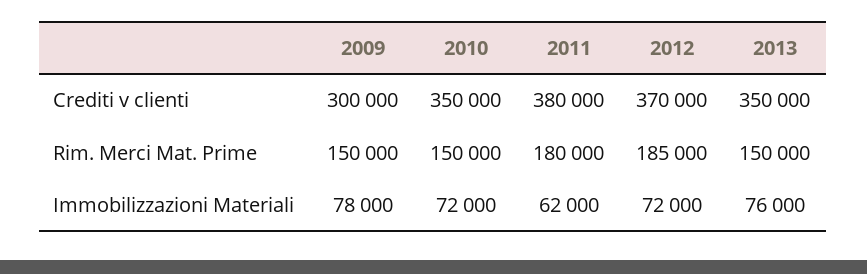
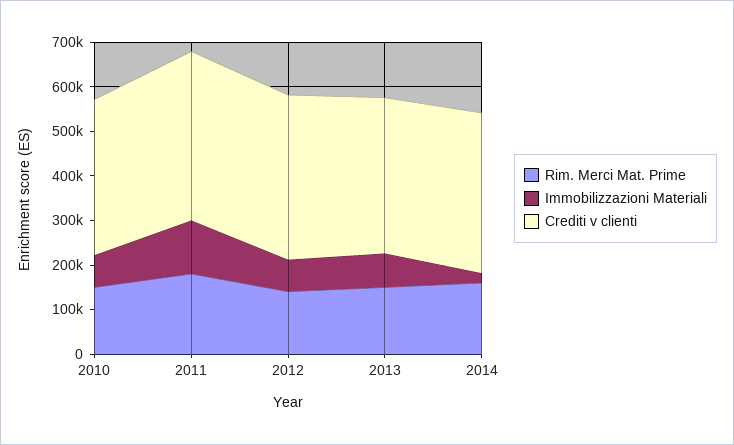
Crediti v clienti, 2009: 300000 -> none
Rim. Merci Mat. Prime, 2009: 150000 -> none
Rim. Merci Mat. Prime, 2012: 185000 -> 140000
Immobilizzazioni Materiali, 2009: 78000 -> none
Immobilizzazioni Materiali, 2011: 62000 -> 120000
Rim. Merci Mat. Prime, 2014: none -> 160000
Immobilizzazioni Materiali, 2014: none -> 20000
Crediti v clienti, 2014: none -> 360000

